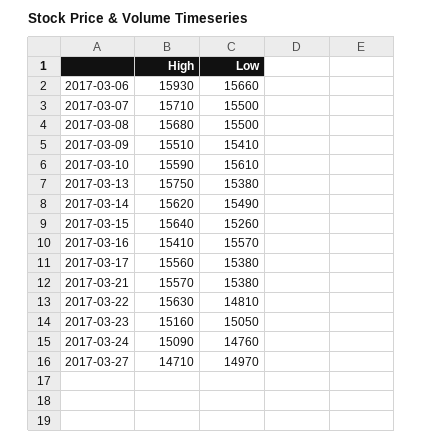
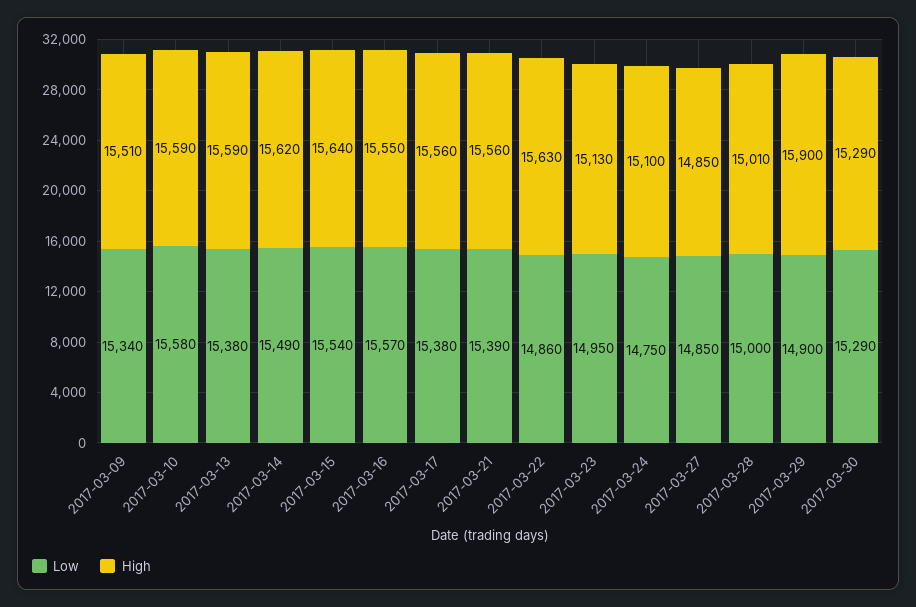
High, 2017-03-06: 15930 -> none
Low, 2017-03-06: 15660 -> none
High, 2017-03-07: 15710 -> none
Low, 2017-03-07: 15500 -> none
High, 2017-03-08: 15680 -> none
Low, 2017-03-08: 15500 -> none
Low, 2017-03-09: 15410 -> 15340
Low, 2017-03-10: 15610 -> 15580
High, 2017-03-13: 15750 -> 15590
Low, 2017-03-15: 15260 -> 15540
High, 2017-03-16: 15410 -> 15550
High, 2017-03-21: 15570 -> 15560
Low, 2017-03-21: 15380 -> 15390
Low, 2017-03-22: 14810 -> 14860
High, 2017-03-23: 15160 -> 15130
Low, 2017-03-23: 15050 -> 14950
High, 2017-03-24: 15090 -> 15100
Low, 2017-03-24: 14760 -> 14750
High, 2017-03-27: 14710 -> 14850
Low, 2017-03-27: 14970 -> 14850
Low, 2017-03-28: none -> 15000
High, 2017-03-28: none -> 15010
Low, 2017-03-29: none -> 14900
High, 2017-03-29: none -> 15900
Low, 2017-03-30: none -> 15290
High, 2017-03-30: none -> 15290

